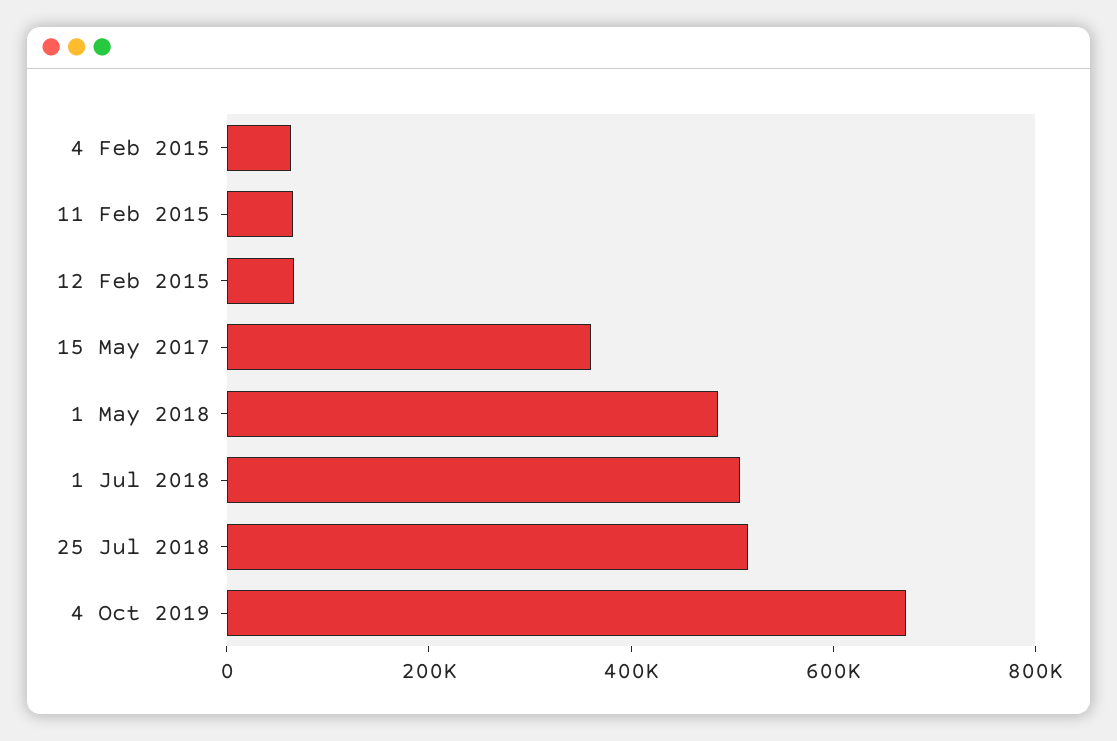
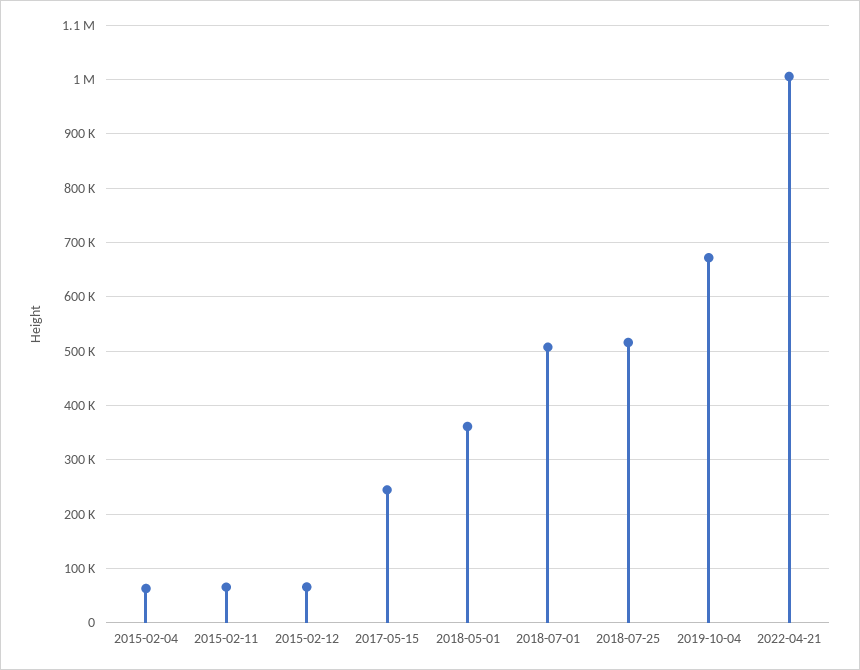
15 May 2017: 350000 -> 240000
1 May 2018: 500000 -> 360000
2022-04-21: none -> 1000000

